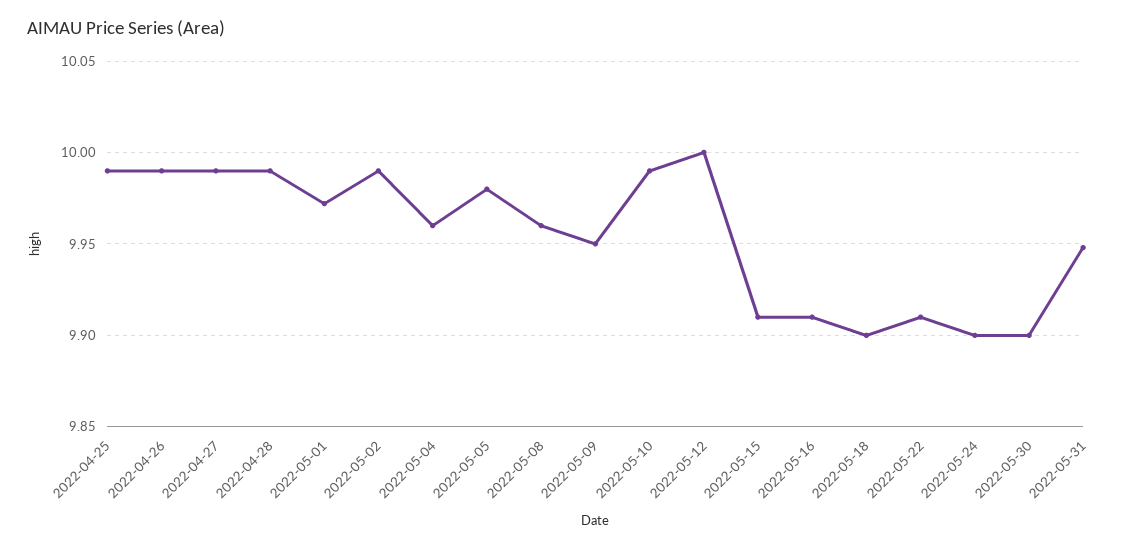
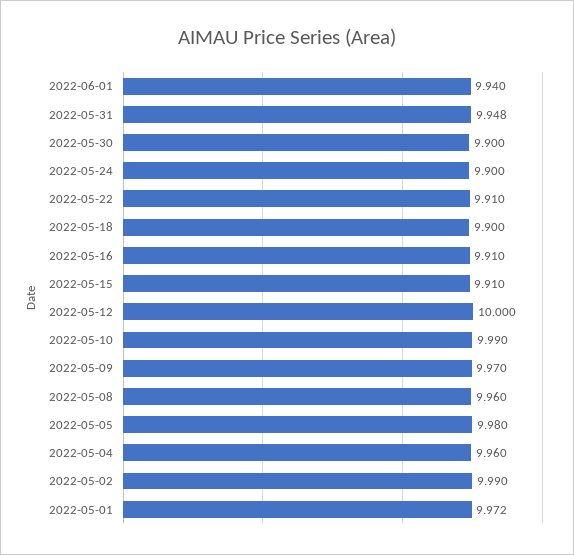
2022-04-25: 9.99 -> none
2022-04-26: 9.99 -> none
2022-04-27: 9.99 -> none
2022-04-28: 9.99 -> none
2022-05-09: 9.95 -> 9.97
2022-06-01: none -> 9.94

